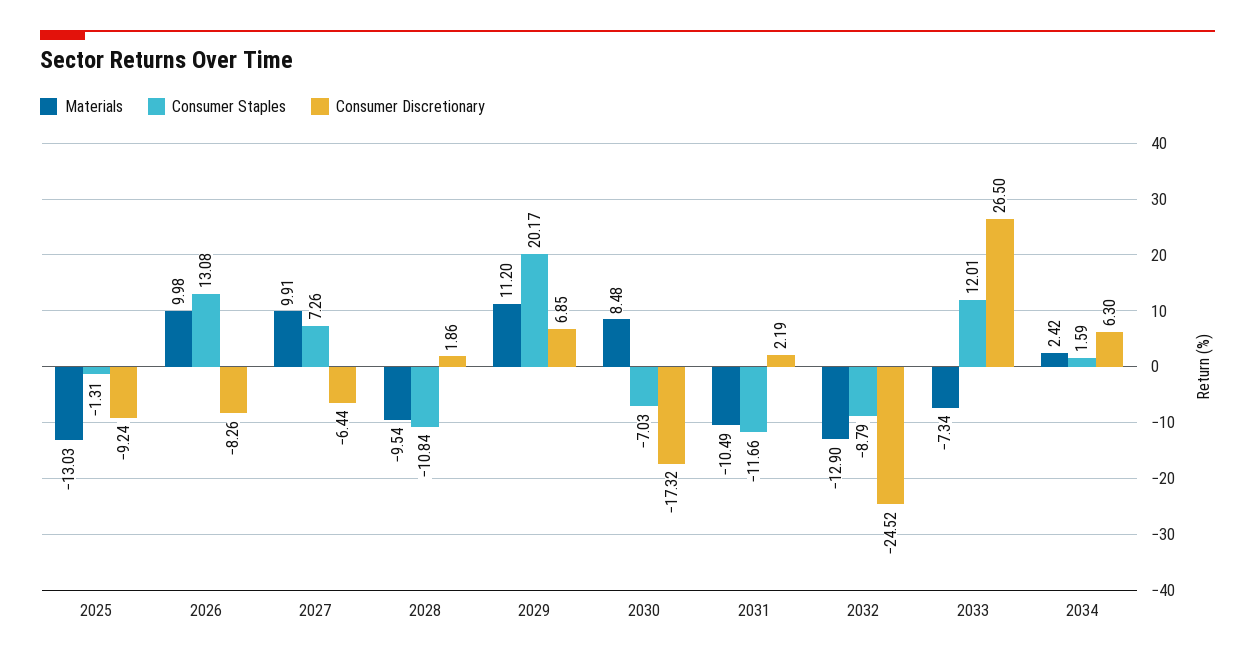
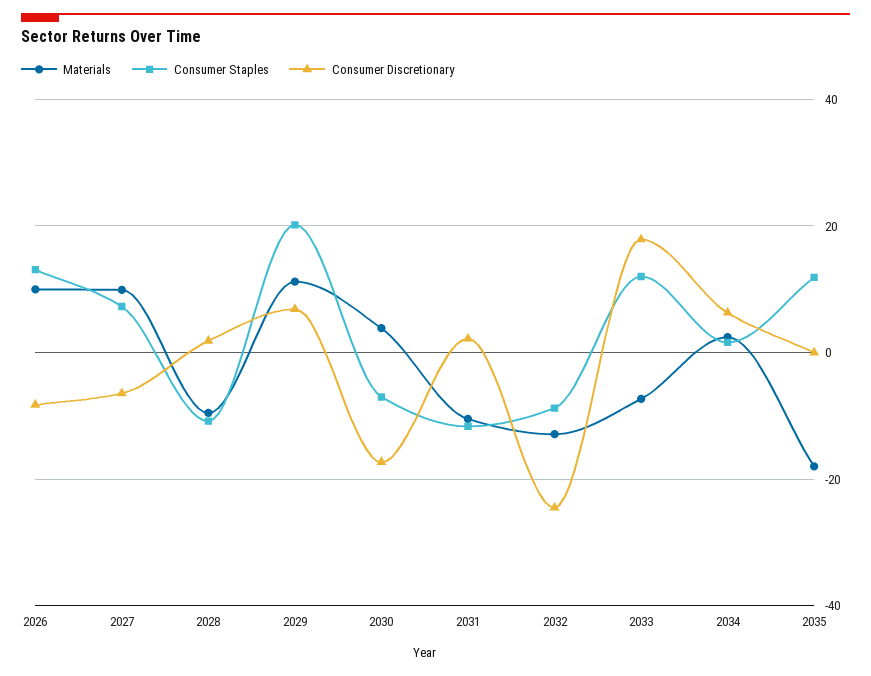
Materials, 2025: -13.03 -> none
Consumer Staples, 2025: -1.31 -> none
Consumer Discretionary, 2025: -9.24 -> none
Materials, 2030: 8.48 -> 4
Consumer Discretionary, 2033: 26.5 -> 18
Materials, 2035: none -> -18
Consumer Staples, 2035: none -> 12
Consumer Discretionary, 2035: none -> 0

